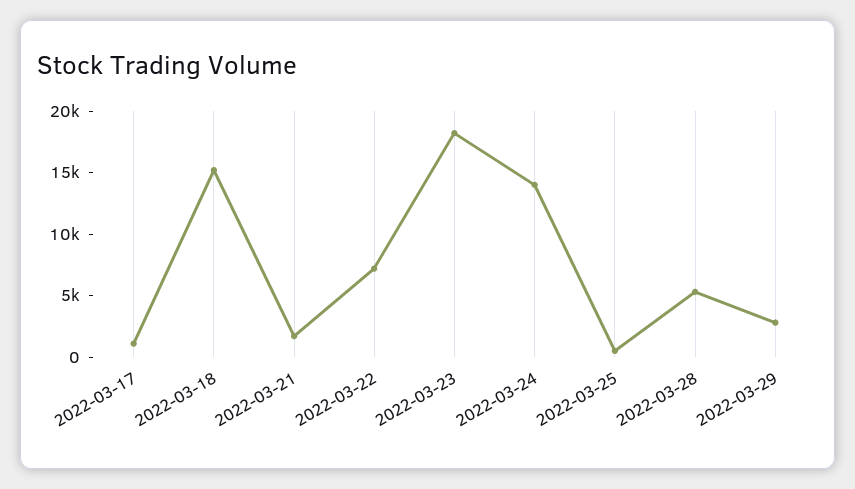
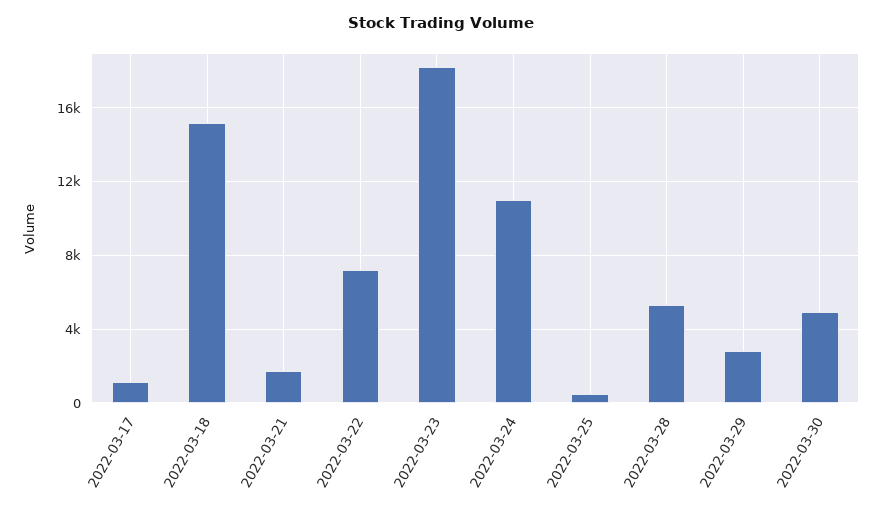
2022-03-24: 14000 -> 11000
2022-03-30: none -> 5000

